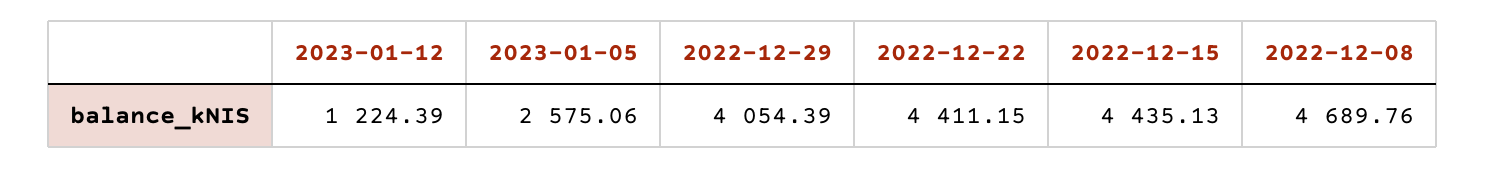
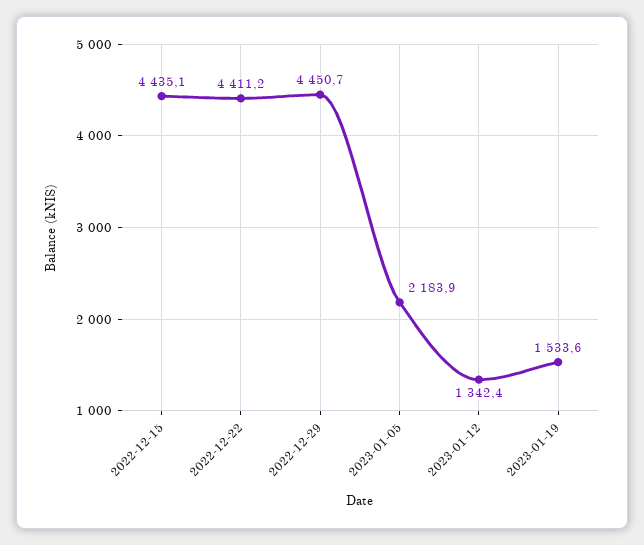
2023-01-12: 1224.39 -> 1342.4
2023-01-05: 2575.06 -> 2183.9
2022-12-29: 4054.39 -> 4450.7
2022-12-08: 4689.76 -> none
2023-01-19: none -> 1533.6

